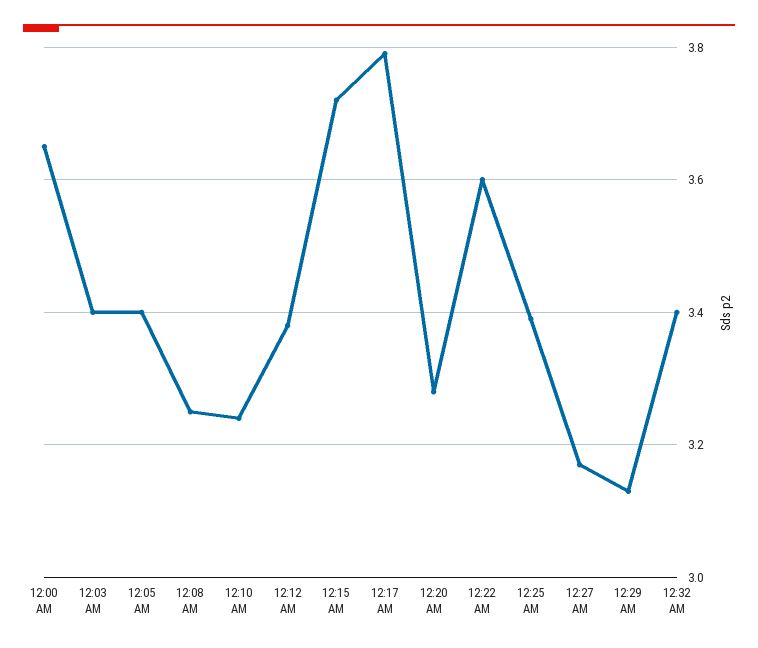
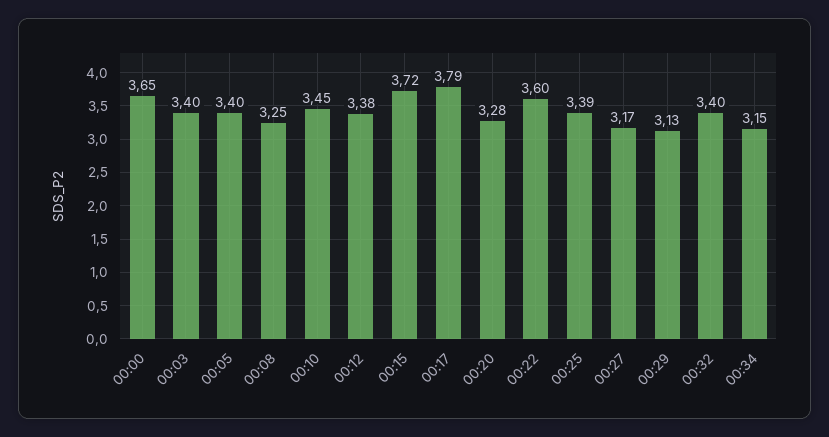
12:10 AM: 3.25 -> 3.45
00:34: none -> 3.15

